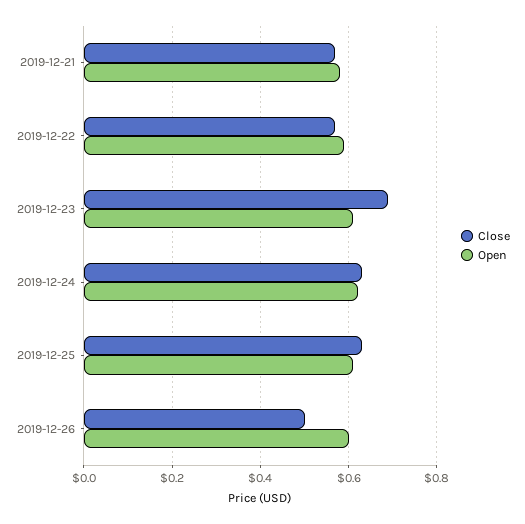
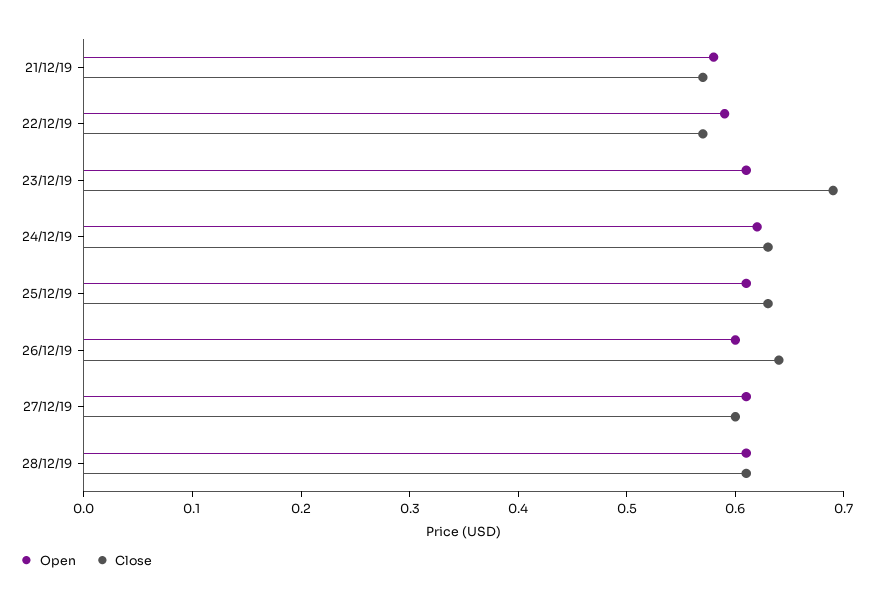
Close, 2019-12-26: 0.5 -> 0.64
Open, 27/12/19: none -> 0.61
Close, 27/12/19: none -> 0.6
Open, 28/12/19: none -> 0.61
Close, 28/12/19: none -> 0.61

